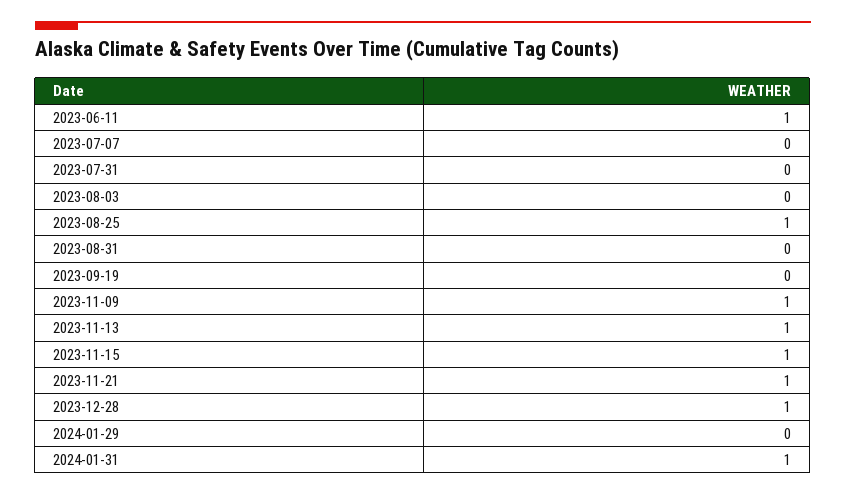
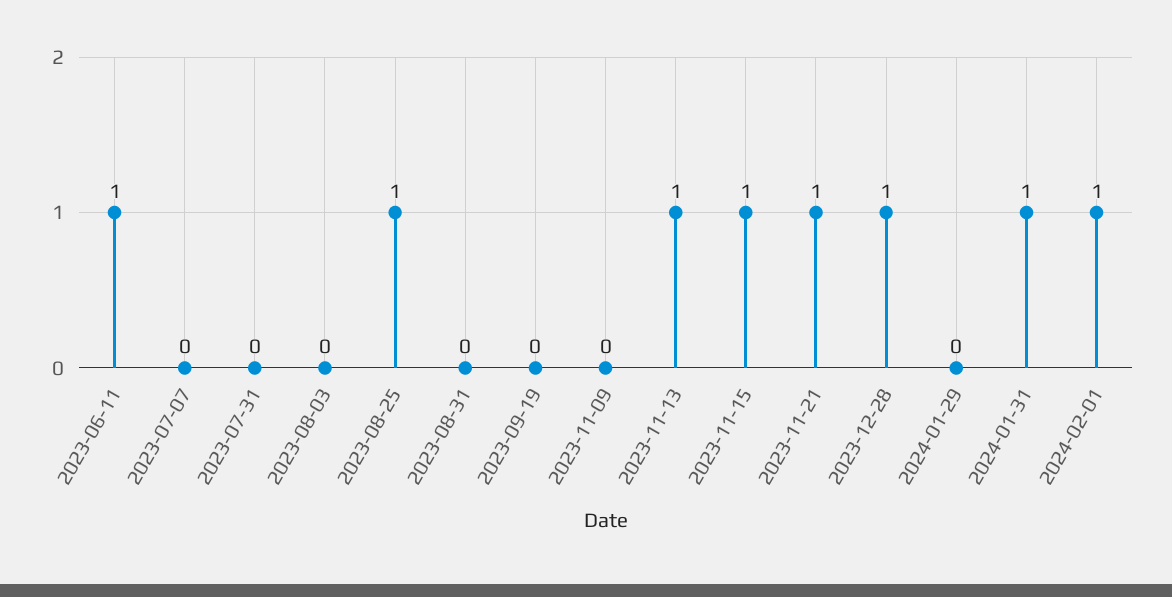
2023-11-09: 1 -> 0
2024-02-01: none -> 1

